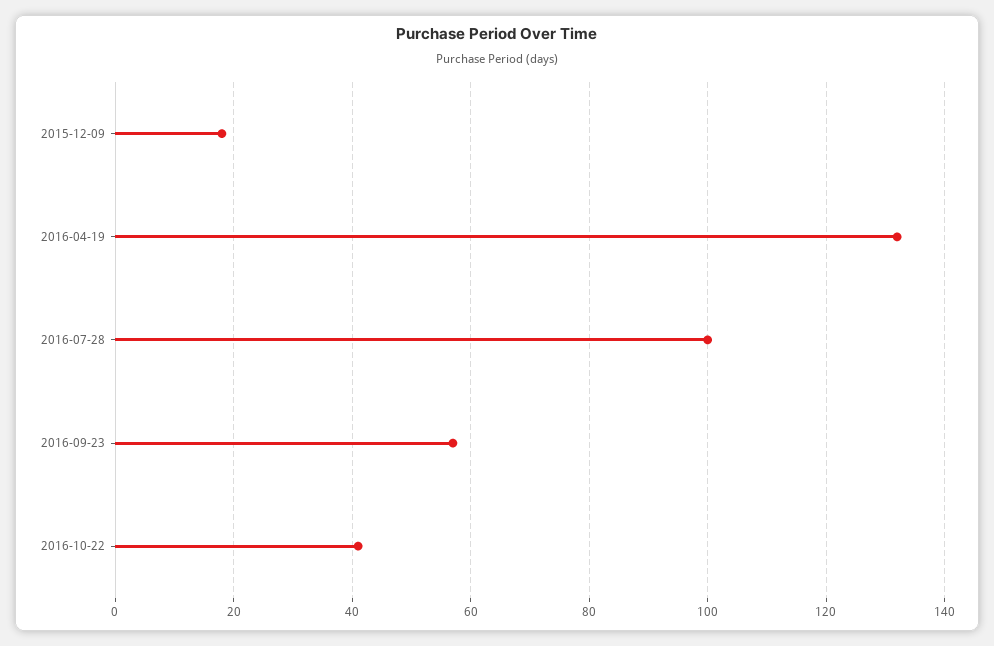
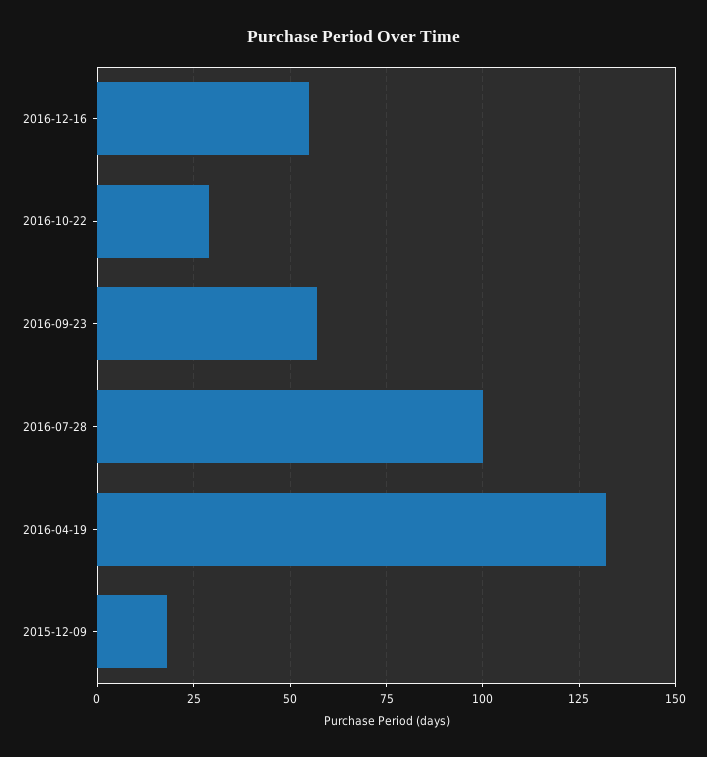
2016-10-22: 40 -> 30
2016-12-16: none -> 55

